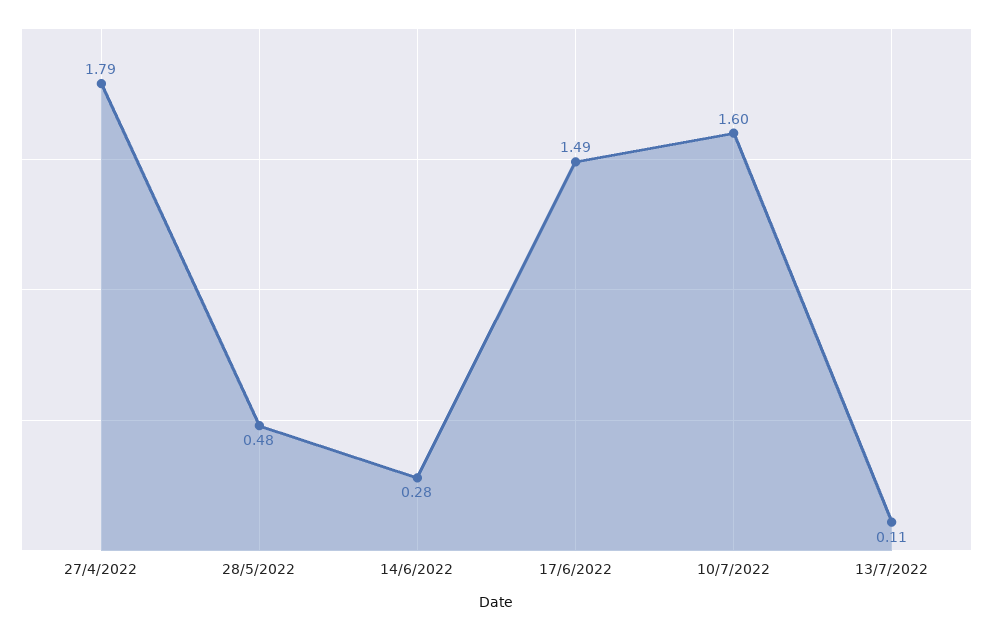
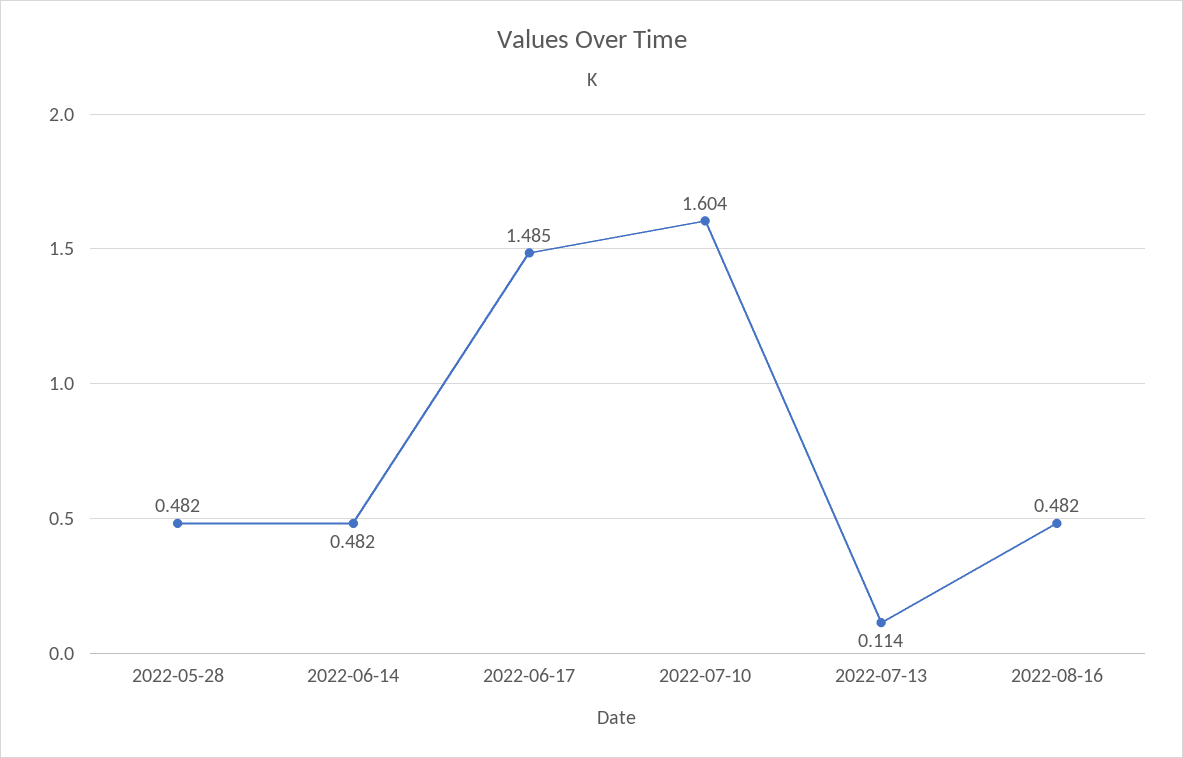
27/4/2022: 1.79 -> none
14/6/2022: 0.28 -> 0.482
2022-08-16: none -> 0.482

